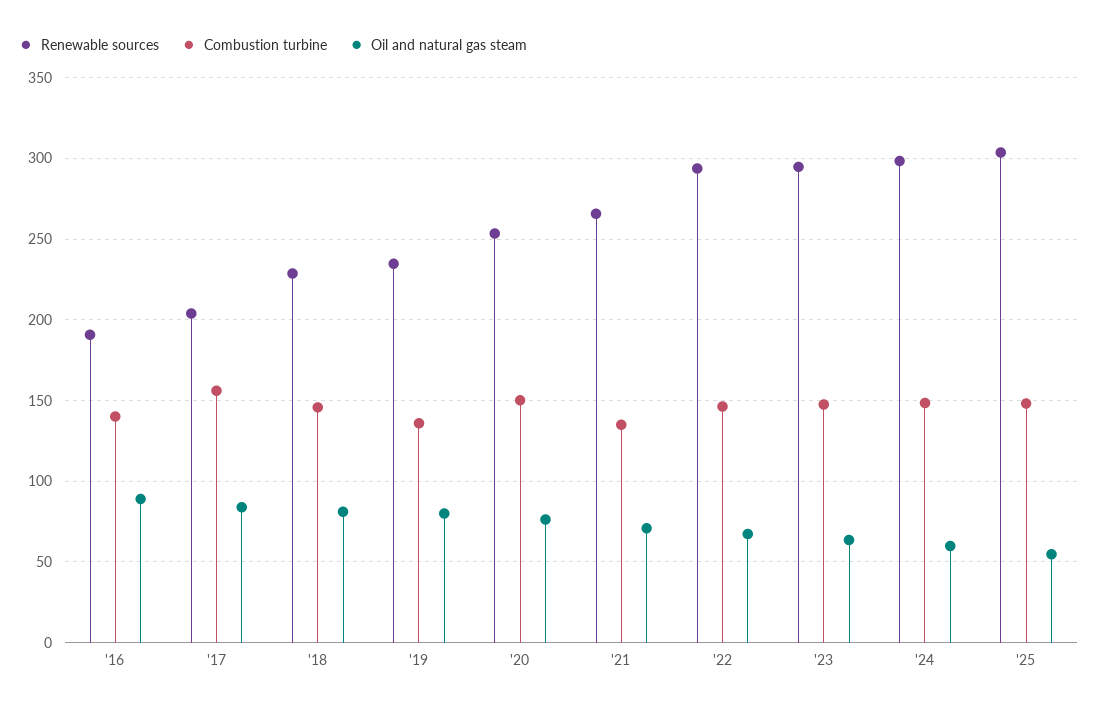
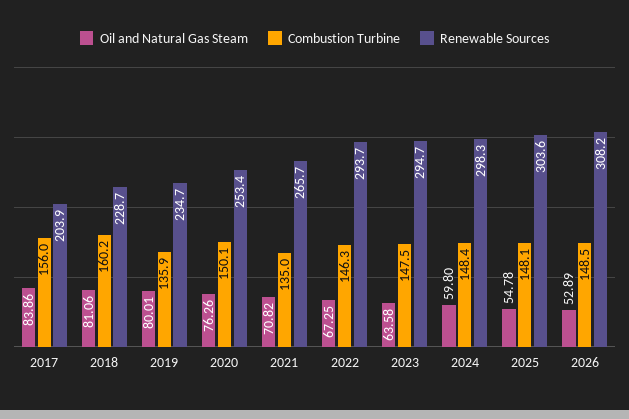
Renewable sources, '16: 190 -> none
Combustion turbine, '16: 140 -> none
Oil and natural gas steam, '16: 90 -> none
Combustion turbine, '18: 145 -> 160.2
Oil and natural gas steam, 2026: none -> 52.89
Combustion turbine, 2026: none -> 148.5
Renewable sources, 2026: none -> 308.2

